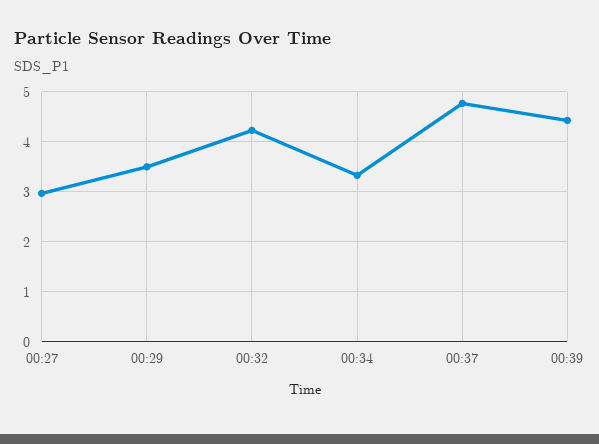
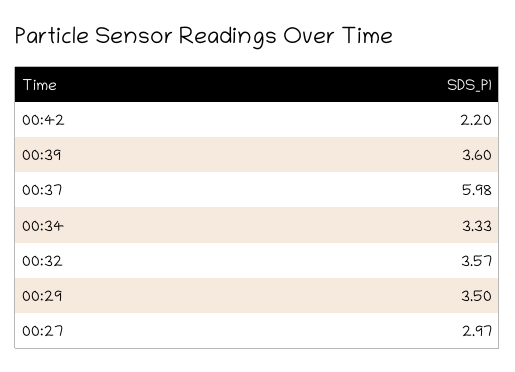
00:32: 4.2 -> 3.57
00:37: 4.8 -> 5.98
00:39: 4.4 -> 3.6
00:42: none -> 2.2

